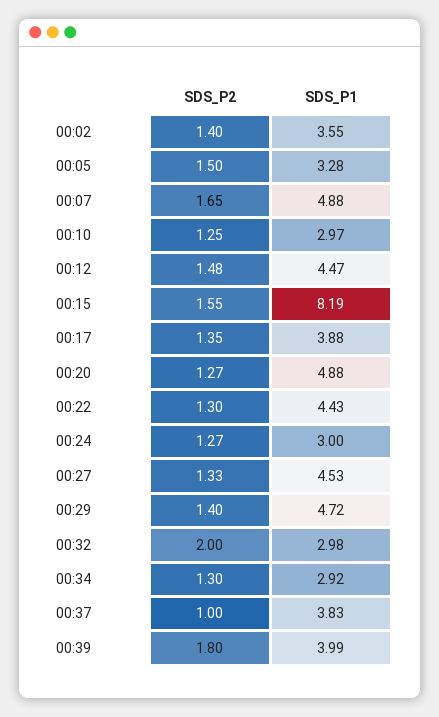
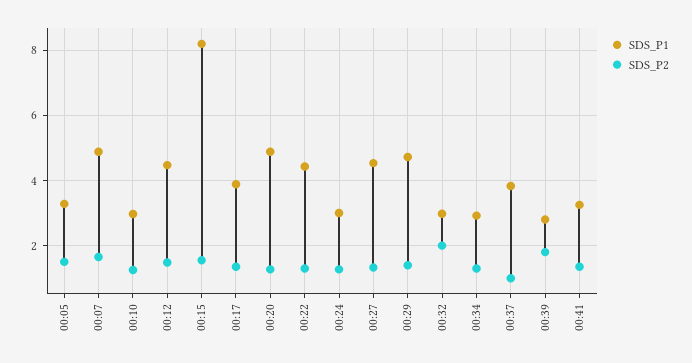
SDS_P2, 00:02: 1.4 -> none
SDS_P1, 00:02: 3.55 -> none
SDS_P1, 00:39: 3.99 -> 2.8
SDS_P1, 00:41: none -> 3.2
SDS_P2, 00:41: none -> 1.4

